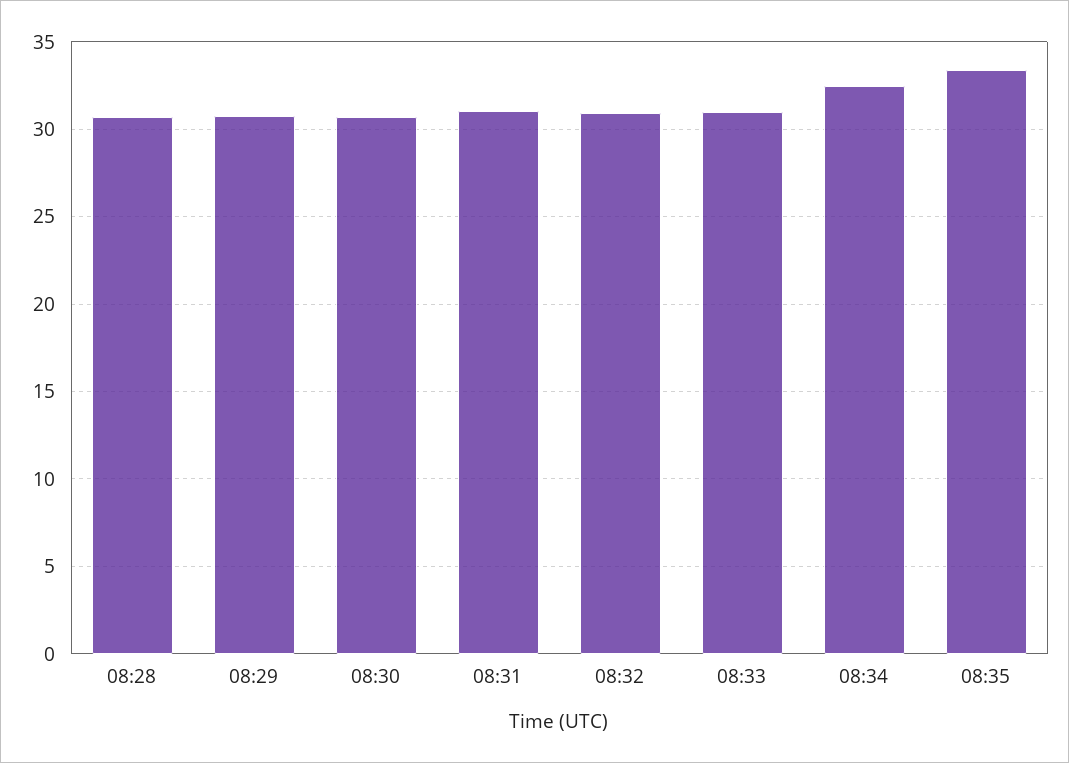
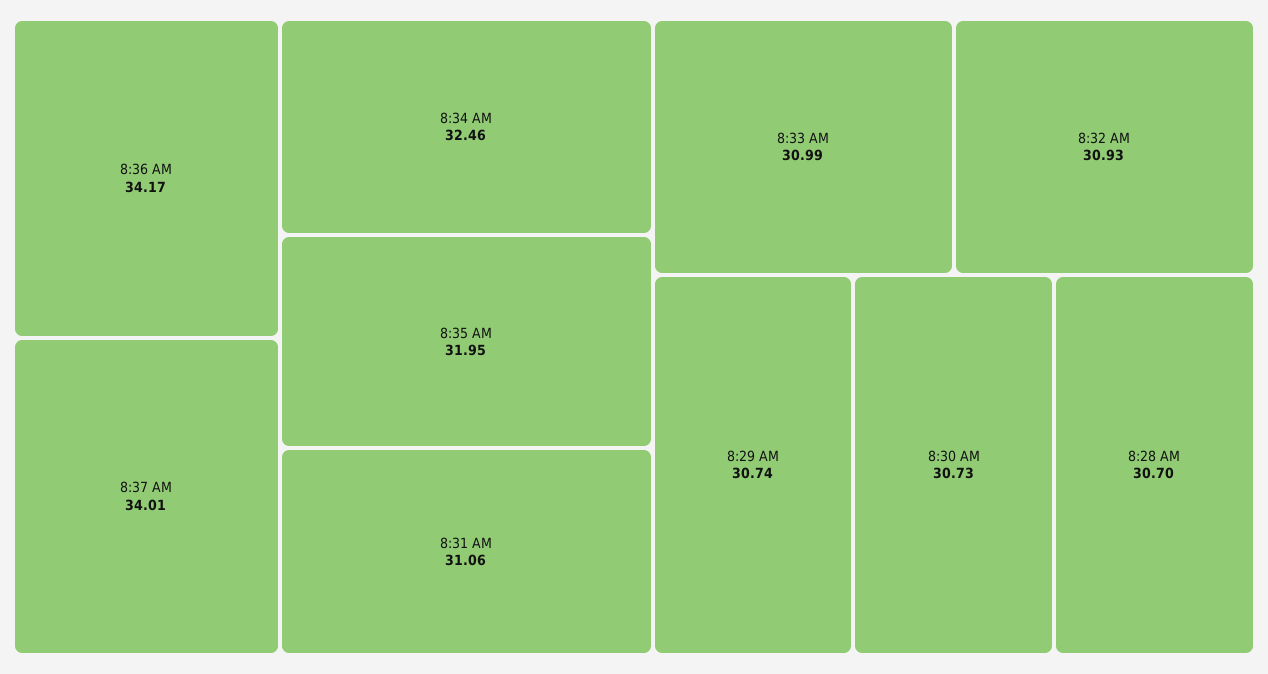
08:35: 33.5 -> 31.95
8:36 AM: none -> 34.17
8:37 AM: none -> 34.01

